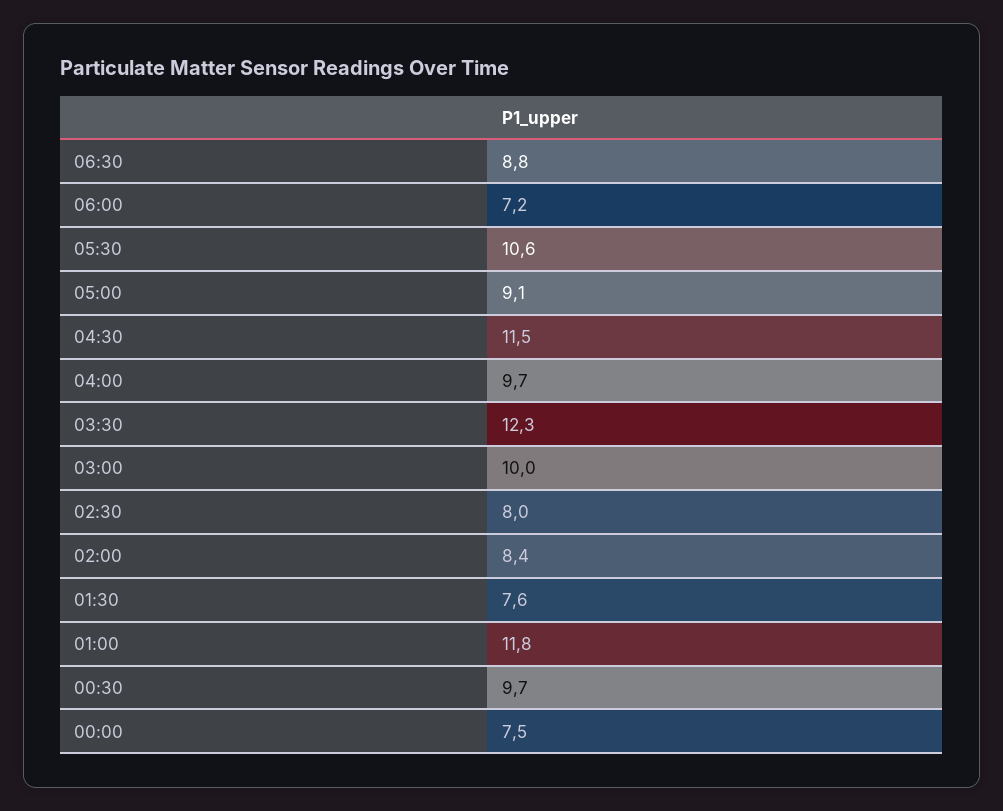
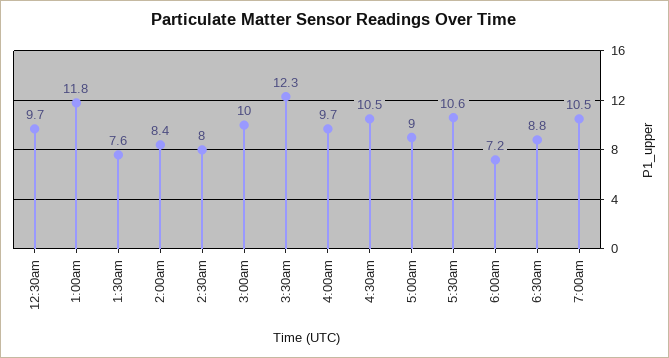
05:00: 9.1 -> 9
04:30: 11.5 -> 10.5
00:00: 7.5 -> none
7:00am: none -> 10.5

